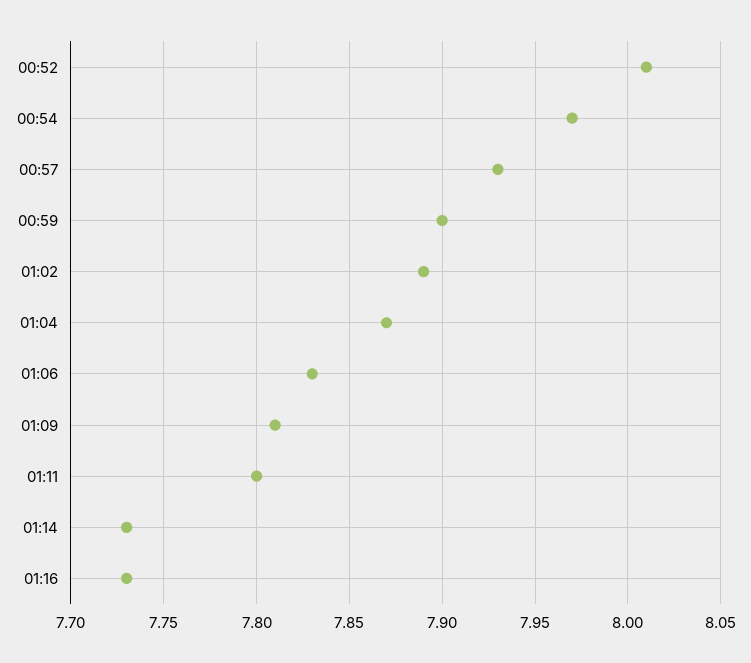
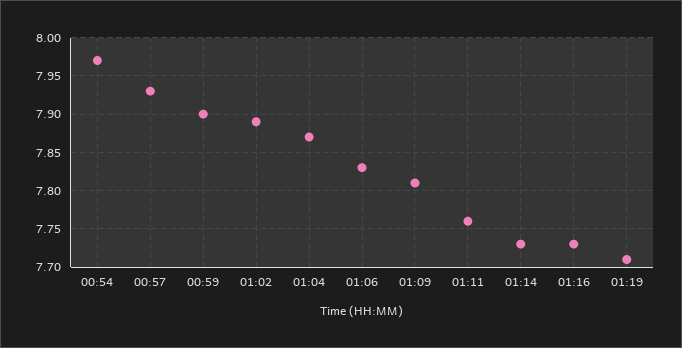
00:52: 8.01 -> none
01:11: 7.8 -> 7.76
01:19: none -> 7.71

